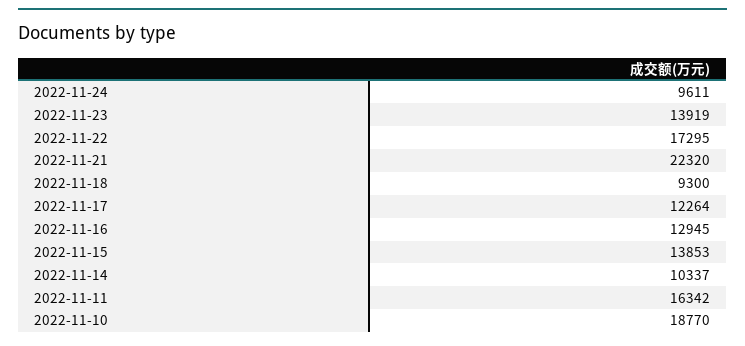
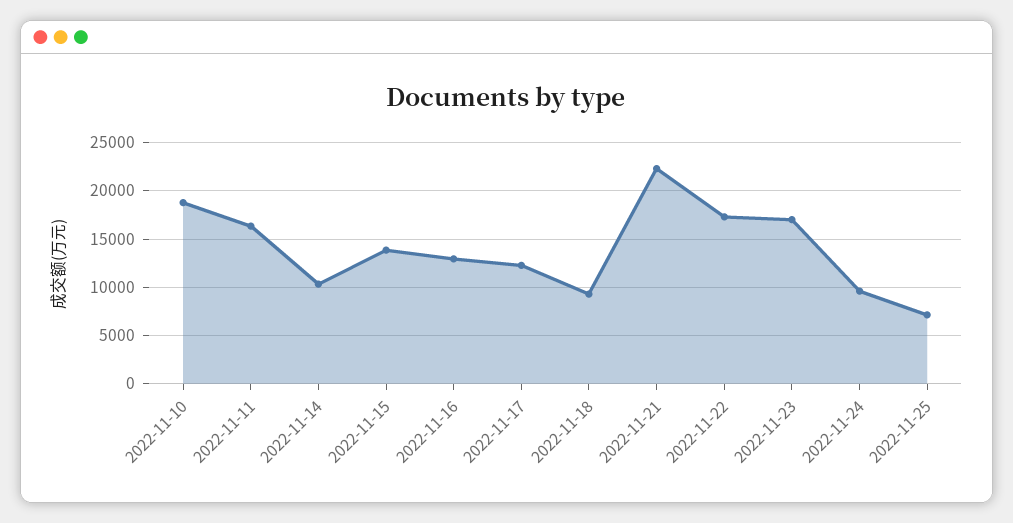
2022-11-23: 13919 -> 17000
2022-11-25: none -> 7000

